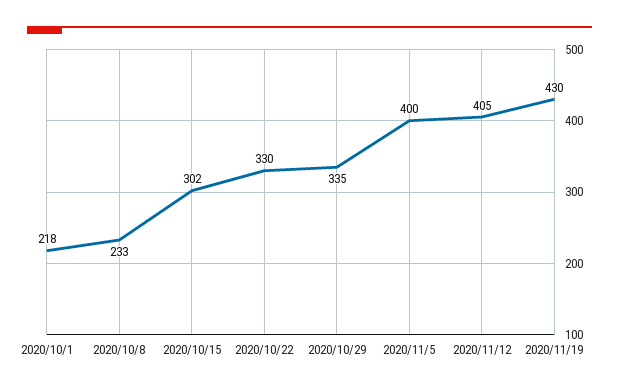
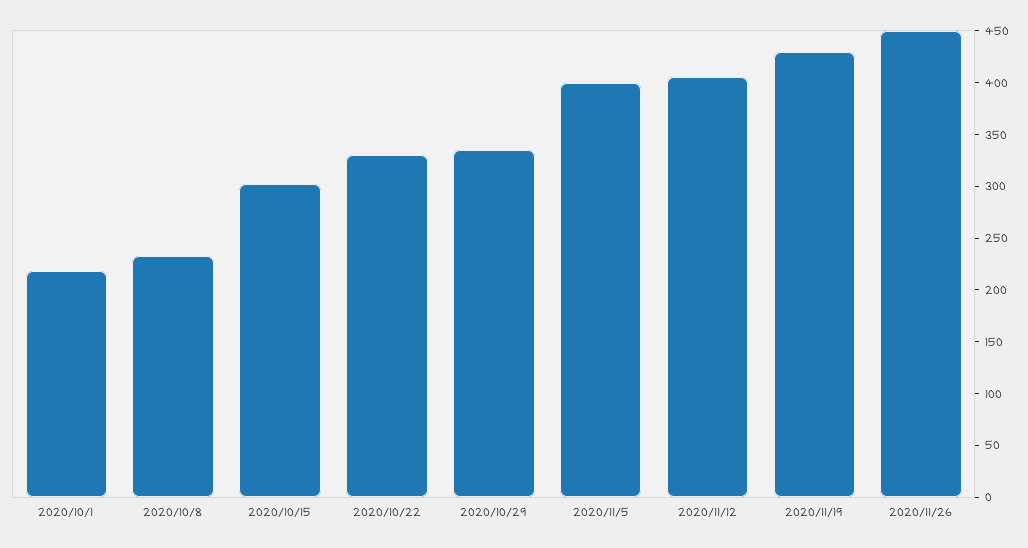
2020/11/26: none -> 450

